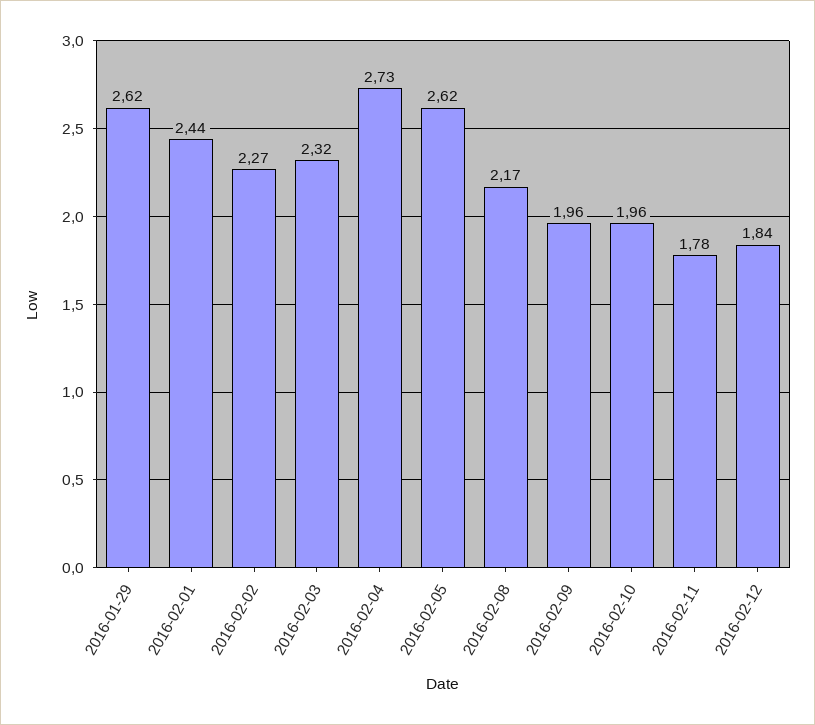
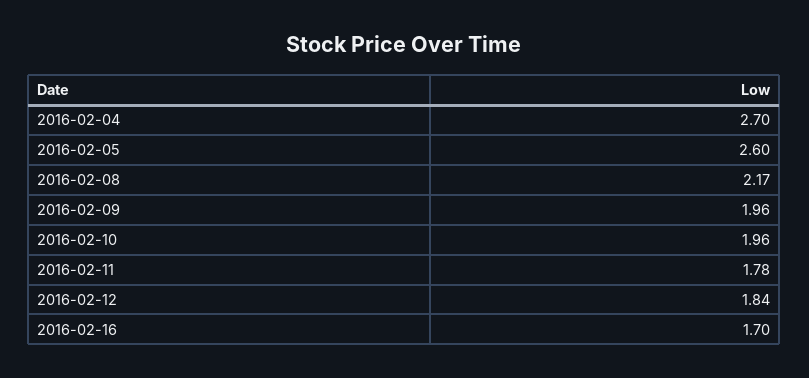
2016-01-29: 2.62 -> none
2016-02-01: 2.44 -> none
2016-02-02: 2.27 -> none
2016-02-03: 2.32 -> none
2016-02-04: 2.73 -> 2.7
2016-02-05: 2.62 -> 2.6
2016-02-16: none -> 1.7

